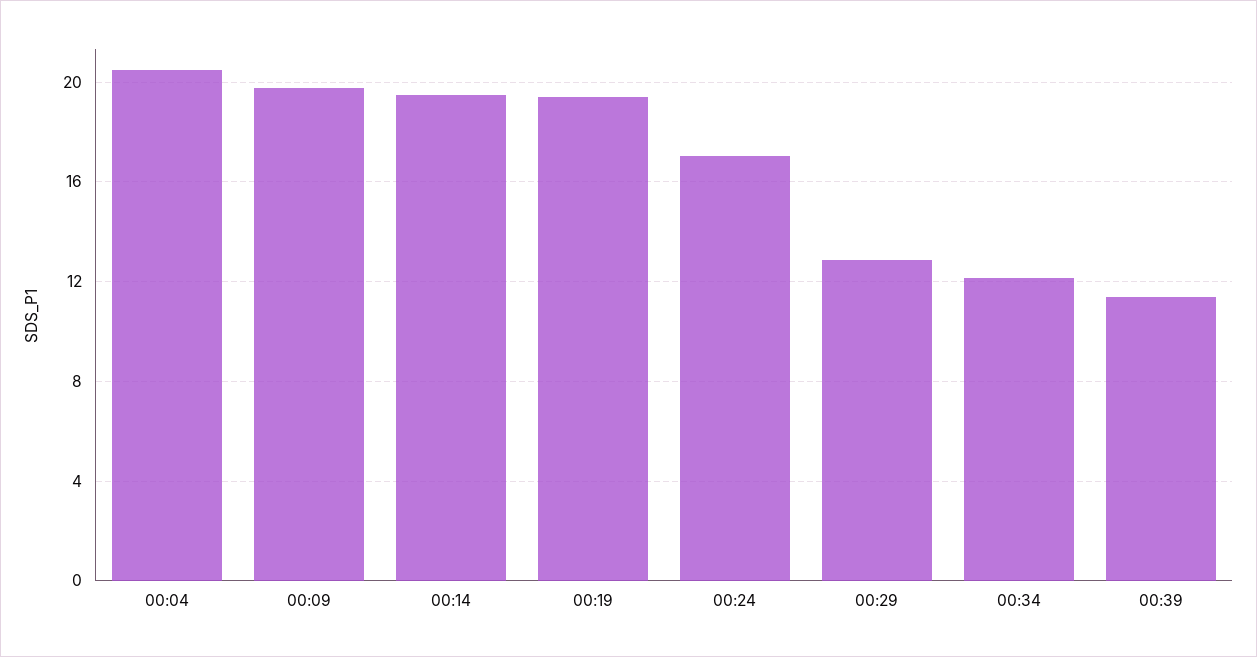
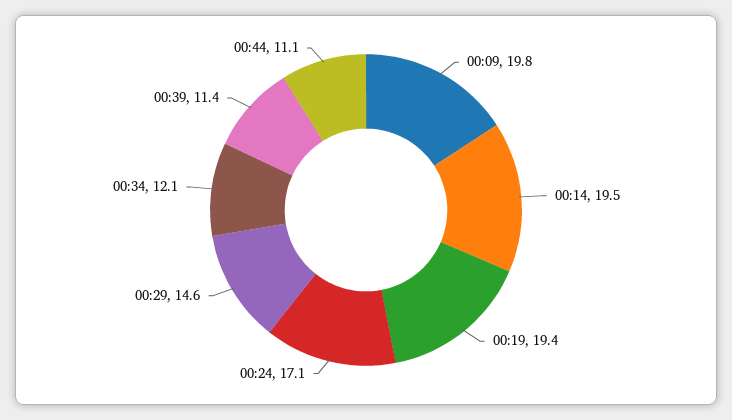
00:04: 20.5 -> none
00:29: 13 -> 14.6
00:44: none -> 11.1

